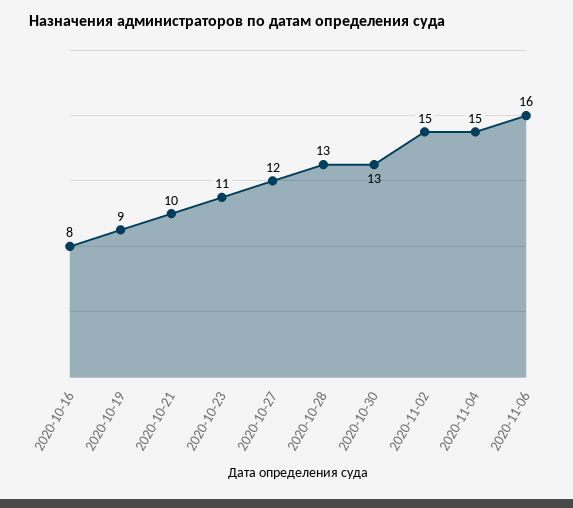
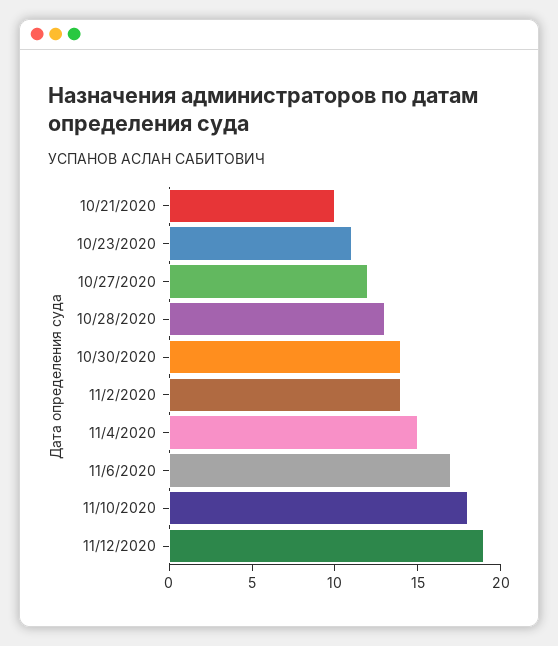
2020-10-16: 8 -> none
2020-10-19: 9 -> none
2020-10-30: 13 -> 14
2020-11-02: 15 -> 14
2020-11-06: 16 -> 17
11/10/2020: none -> 18
11/12/2020: none -> 19

